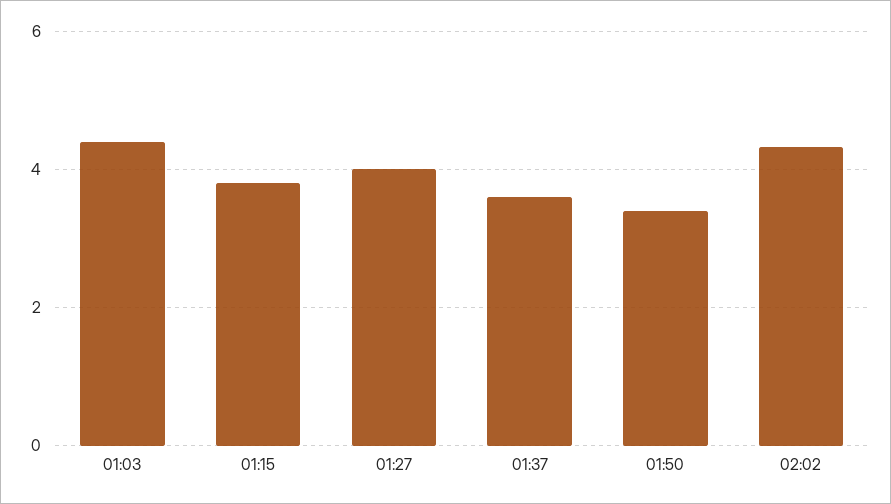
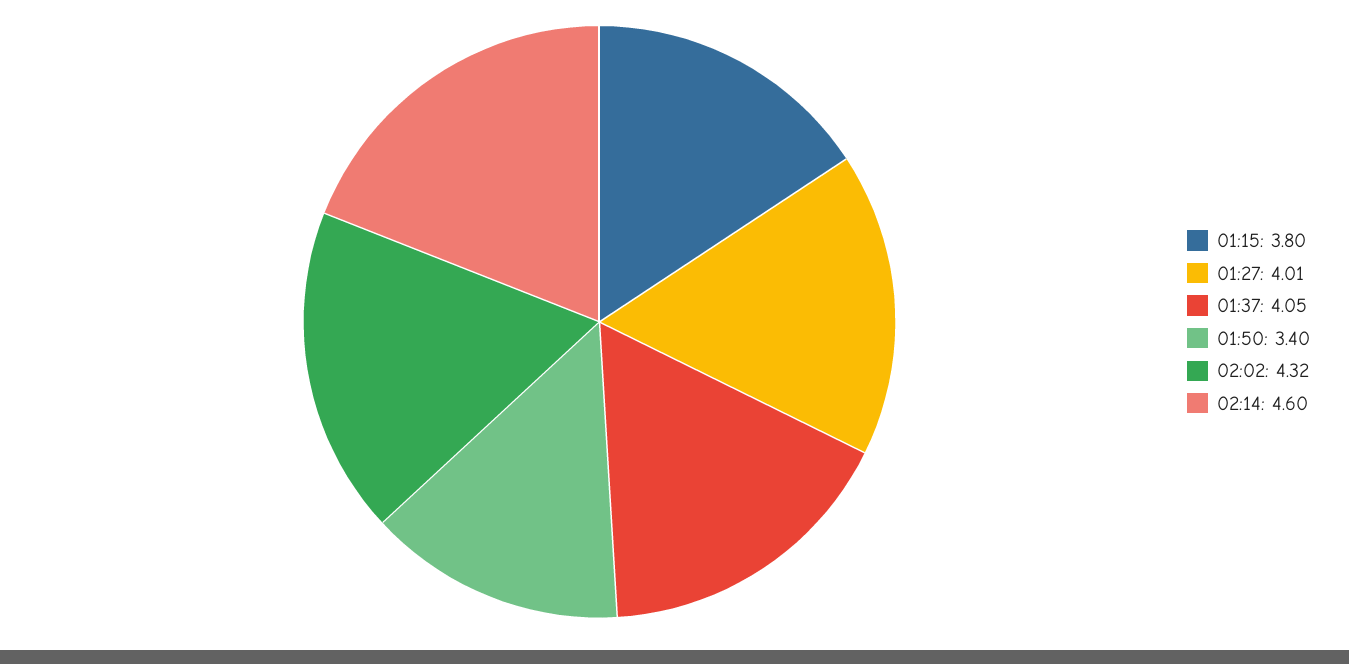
01:03: 4.4 -> none
01:37: 3.6 -> 4.05
02:14: none -> 4.6

